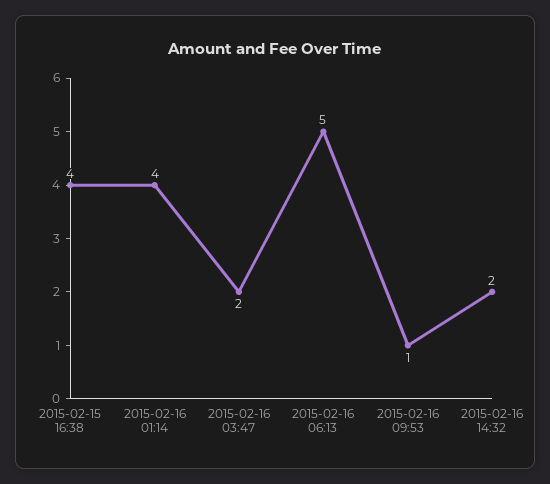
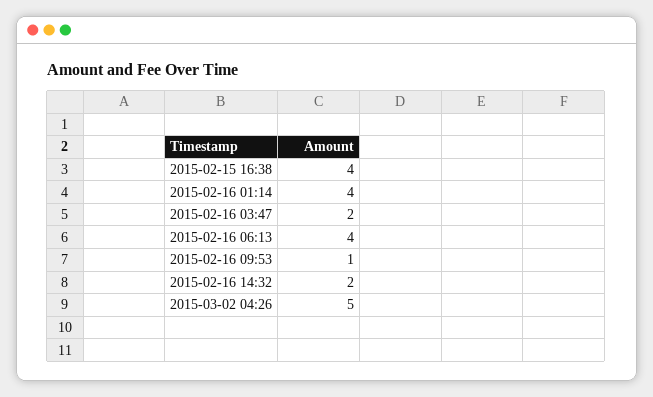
2015-02-16 06:13: 5 -> 4
2015-03-02 04:26: none -> 5

